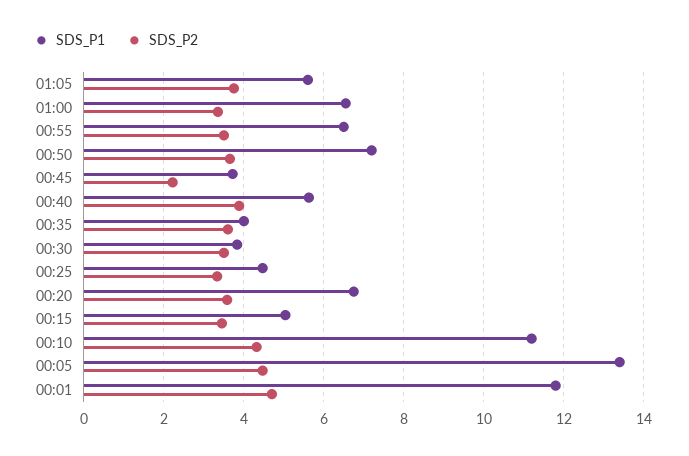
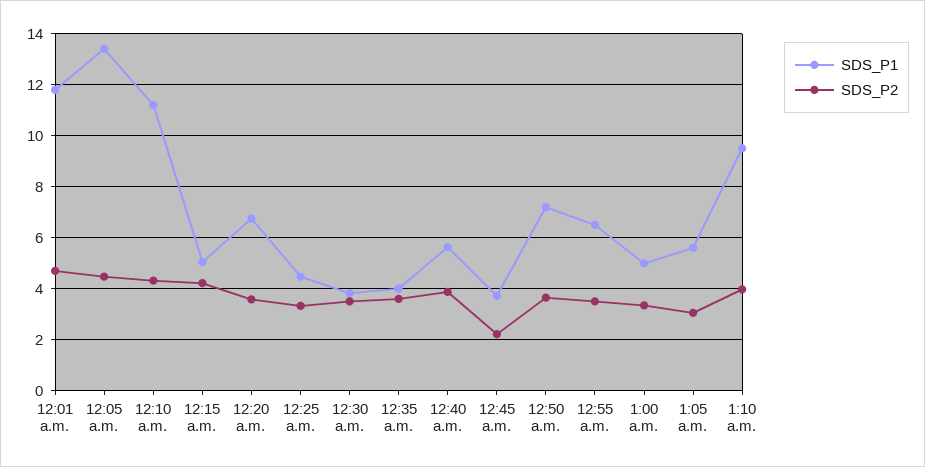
SDS_P2, 01:05: 3.8 -> 3
SDS_P1, 01:00: 6.6 -> 5
SDS_P2, 00:15: 3.4 -> 4.25
SDS_P1, 1:10 a.m.: none -> 9.5
SDS_P2, 1:10 a.m.: none -> 4

